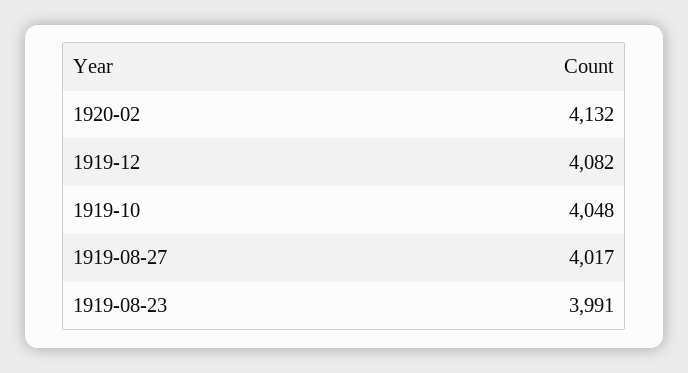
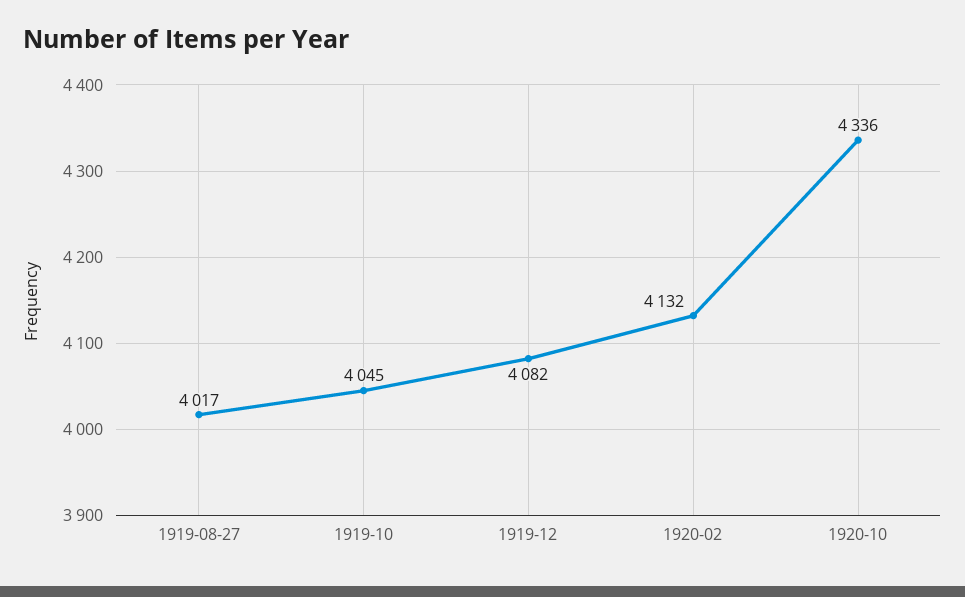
1919-10: 4048 -> 4045
1919-08-23: 3991 -> none
1920-10: none -> 4336

